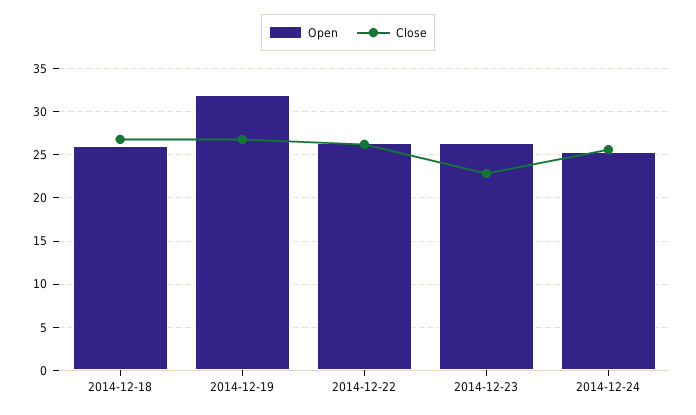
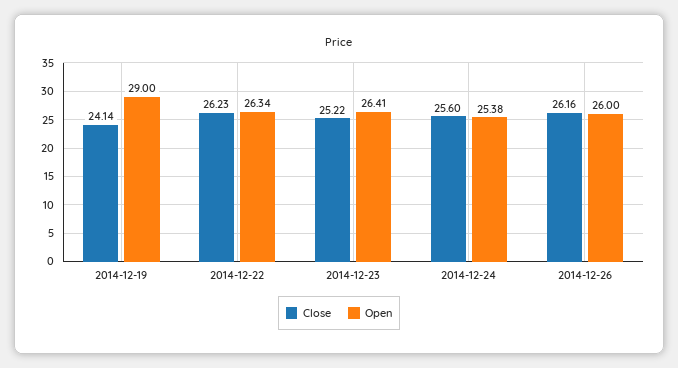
Open, 2014-12-18: 26 -> none
Close, 2014-12-18: 27 -> none
Open, 2014-12-19: 32 -> 29
Close, 2014-12-19: 27 -> 24.14
Close, 2014-12-23: 23 -> 25.22
Close, 2014-12-26: none -> 26.16
Open, 2014-12-26: none -> 26

